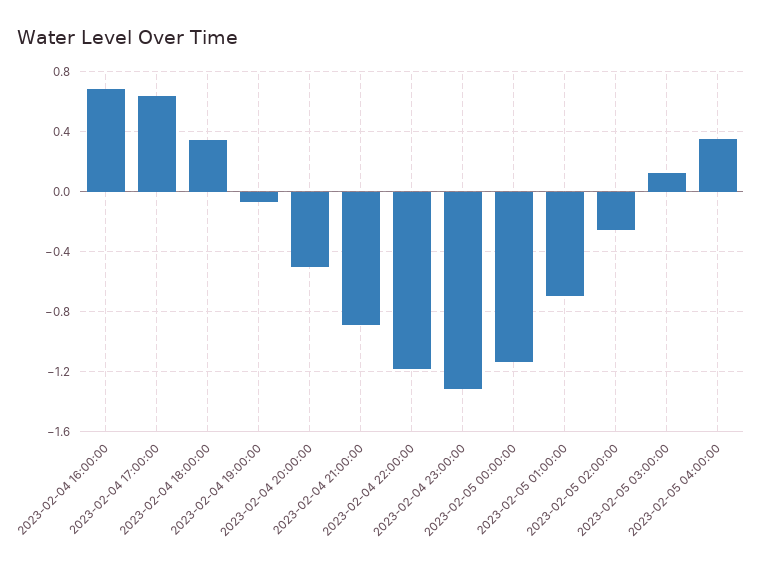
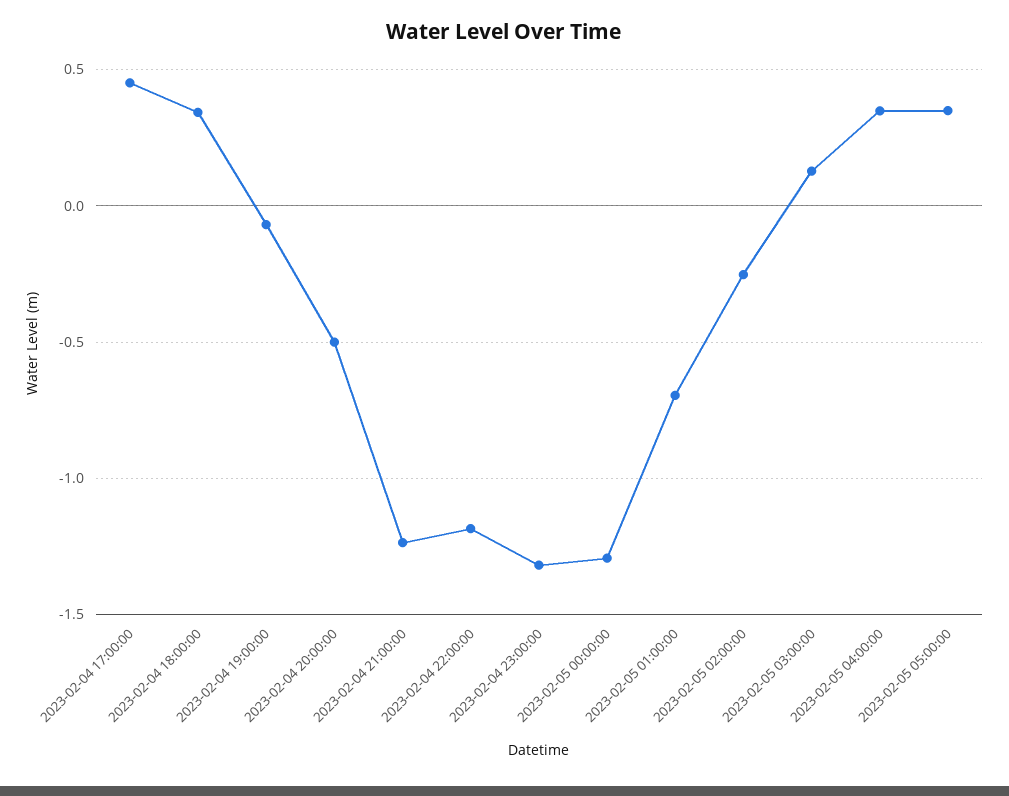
2023-02-04 16:00:00: 0.7 -> none
2023-02-04 17:00:00: 0.65 -> 0.45
2023-02-04 21:00:00: -0.9 -> -1.25
2023-02-05 00:00:00: -1.15 -> -1.3
2023-02-05 05:00:00: none -> 0.35

